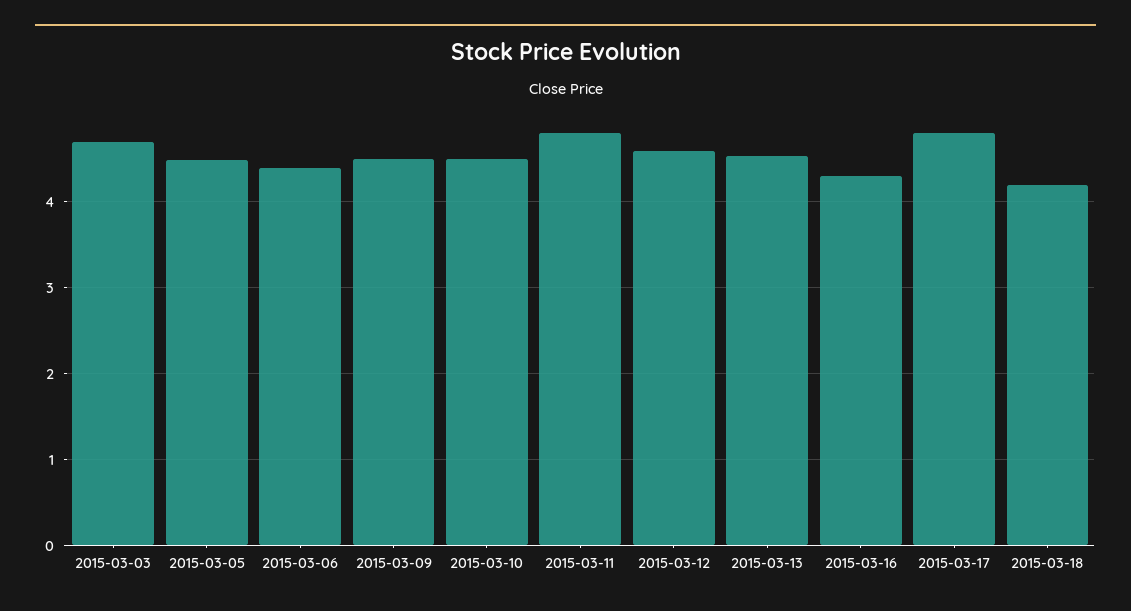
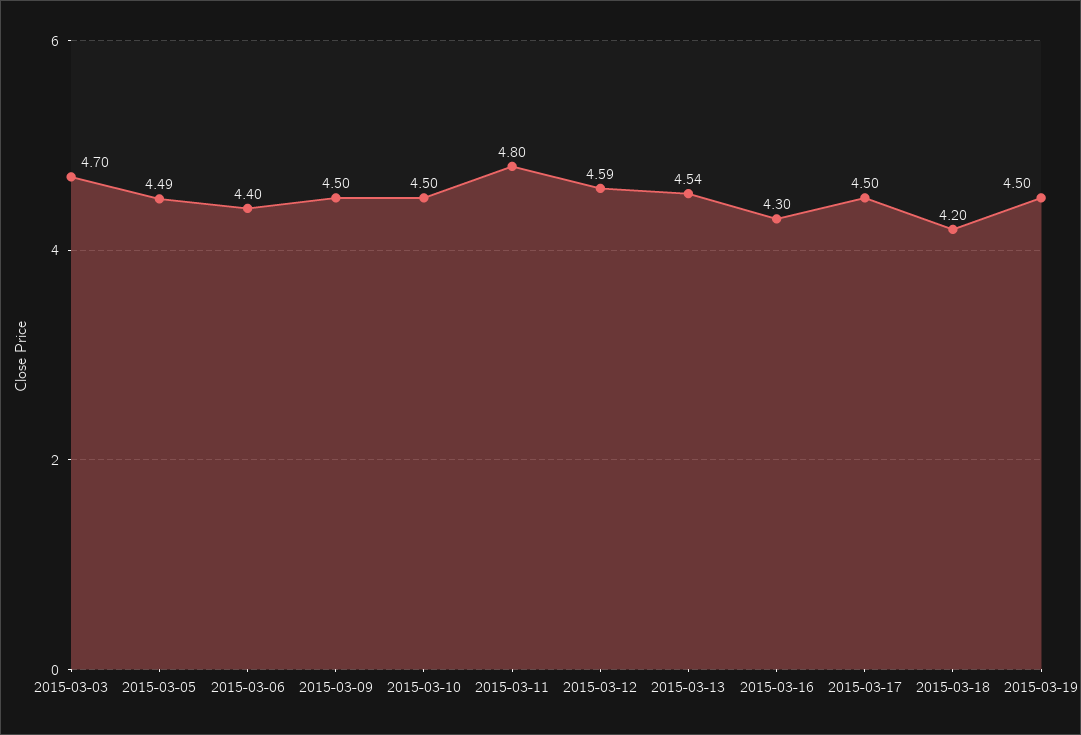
2015-03-17: 4.8 -> 4.5
2015-03-19: none -> 4.5

